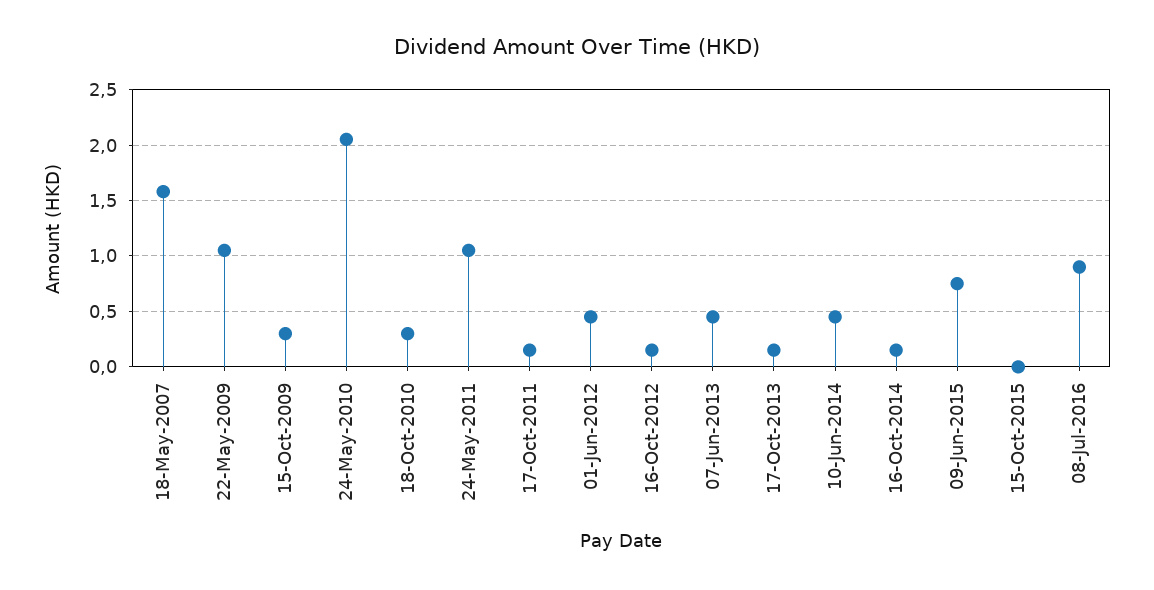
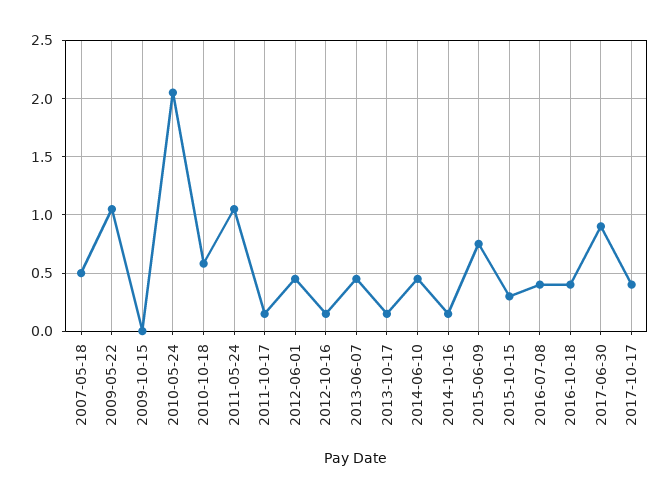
18-May-2007: 1.6 -> 0.5
15-Oct-2009: 0.3 -> 0
18-Oct-2010: 0.3 -> 0.6
15-Oct-2015: 0 -> 0.3
08-Jul-2016: 0.9 -> 0.4
2016-10-18: none -> 0.4
2017-06-30: none -> 0.9
2017-10-17: none -> 0.4

